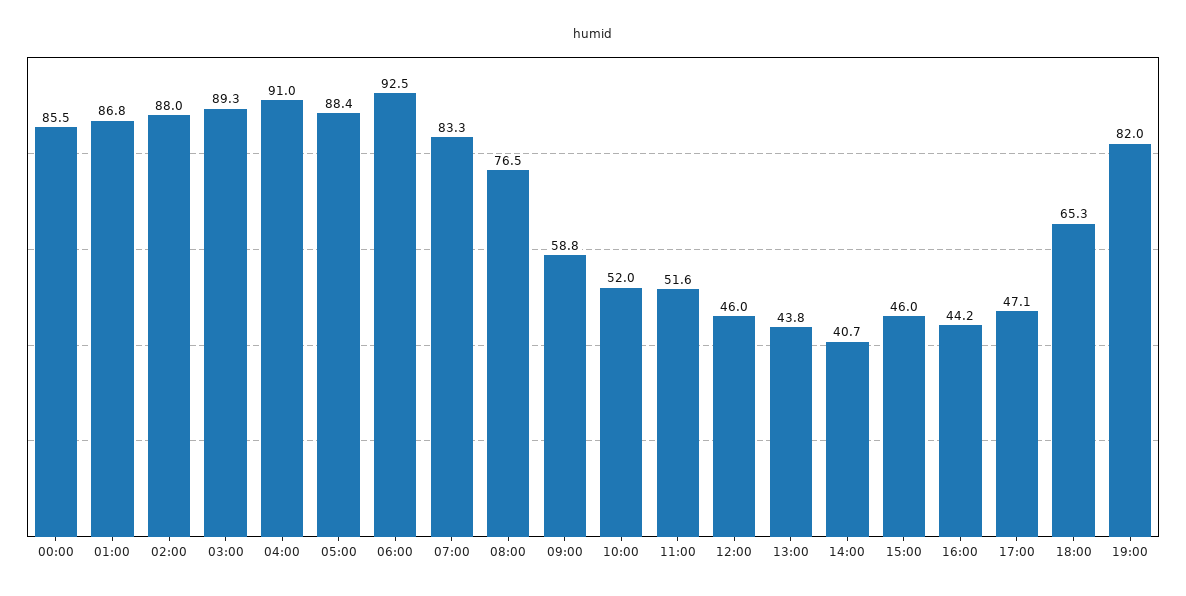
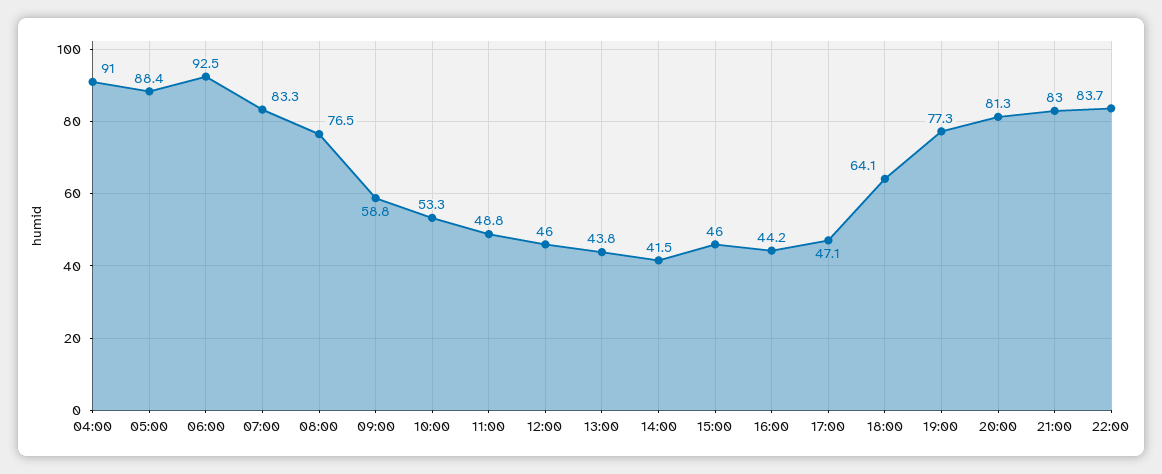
00:00: 85.5 -> none
01:00: 86.8 -> none
02:00: 88 -> none
03:00: 89.3 -> none
10:00: 52 -> 53.3
11:00: 51.6 -> 48.8
14:00: 40.7 -> 41.5
18:00: 65.3 -> 64.1
19:00: 82 -> 77.3
20:00: none -> 81.3
21:00: none -> 83
22:00: none -> 83.7

